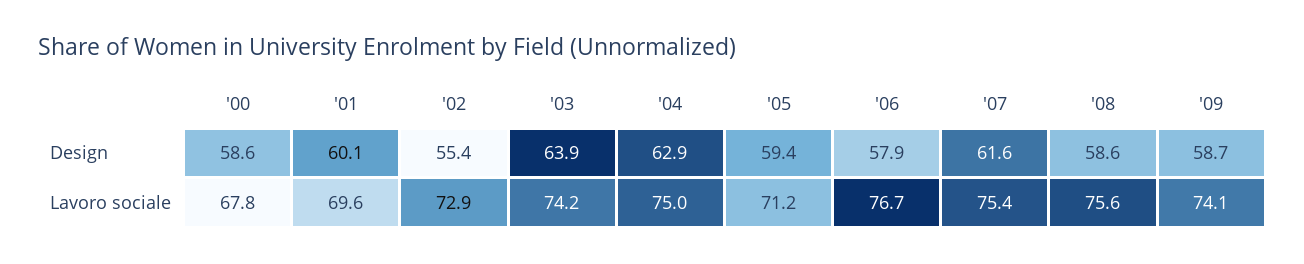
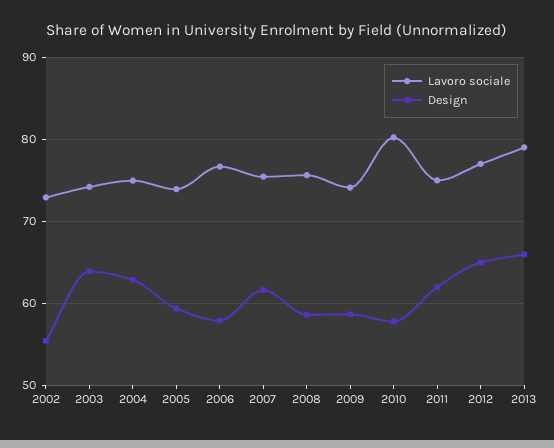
Design, '00: 58.6 -> none
Design, '01: 60.1 -> none
Lavoro sociale, '00: 67.8 -> none
Lavoro sociale, '01: 69.6 -> none
Lavoro sociale, '05: 71.2 -> 74
Lavoro sociale, 2010: none -> 80
Design, 2010: none -> 58
Lavoro sociale, 2011: none -> 75
Design, 2011: none -> 62
Lavoro sociale, 2012: none -> 77
Design, 2012: none -> 65
Lavoro sociale, 2013: none -> 79
Design, 2013: none -> 66

